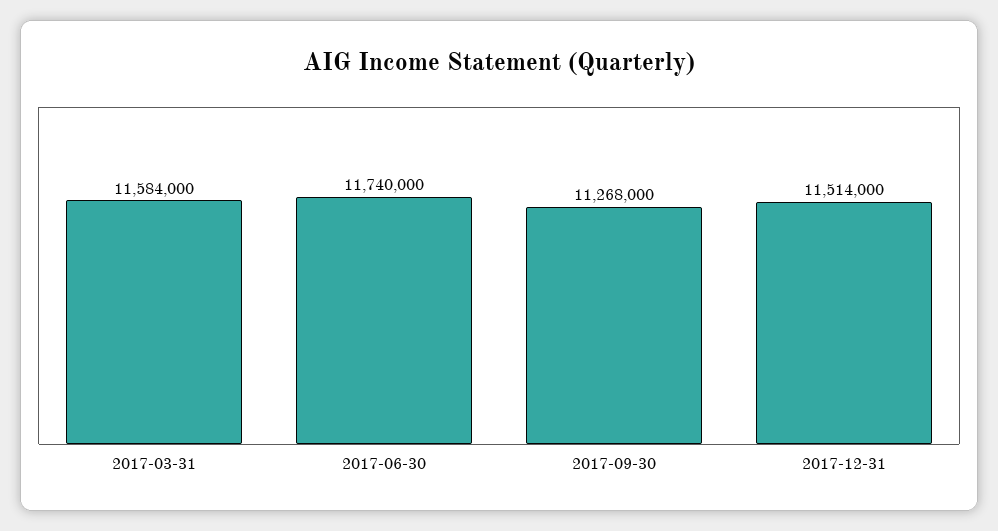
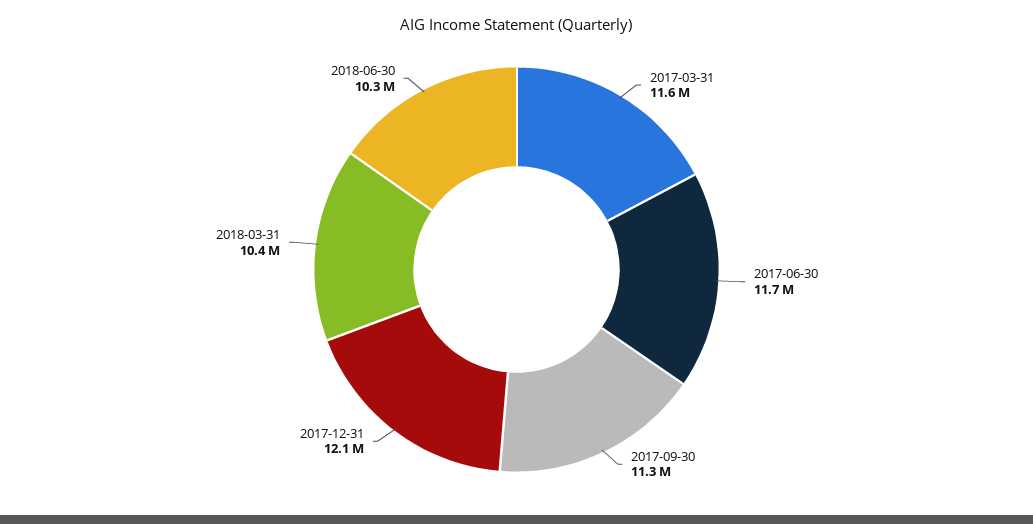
2017-12-31: 11514000 -> 12100000
2018-03-31: none -> 10400000
2018-06-30: none -> 10300000

